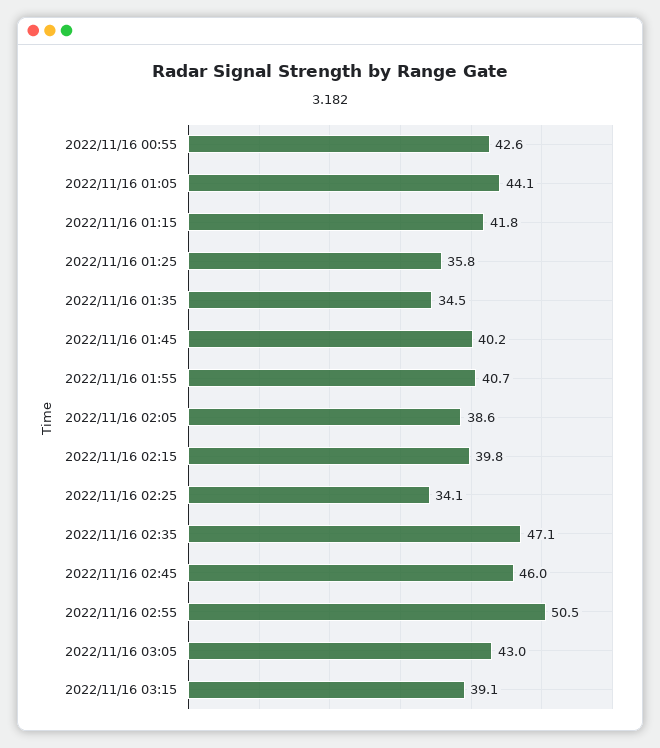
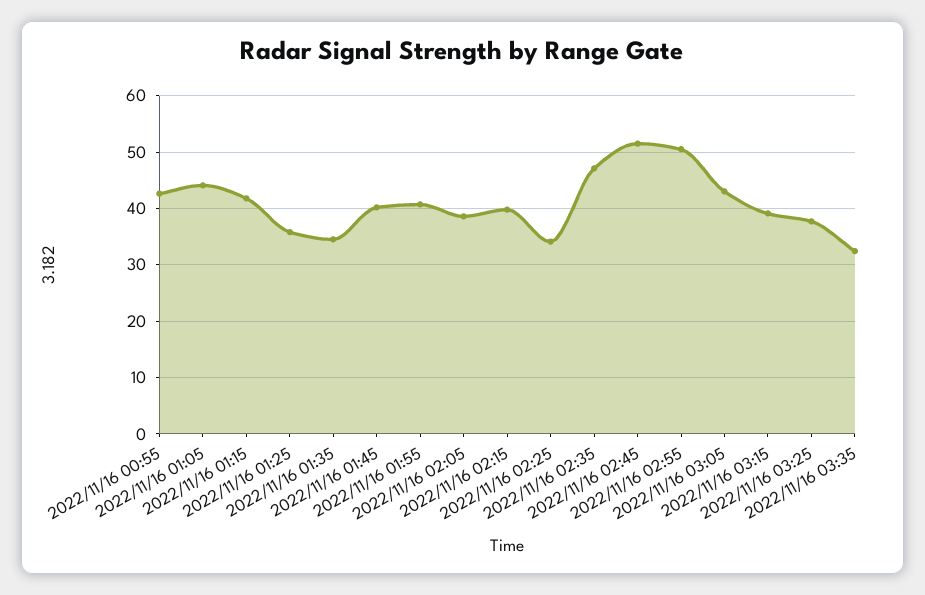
2022/11/16 02:45: 46 -> 52
2022/11/16 03:25: none -> 38
2022/11/16 03:35: none -> 32

